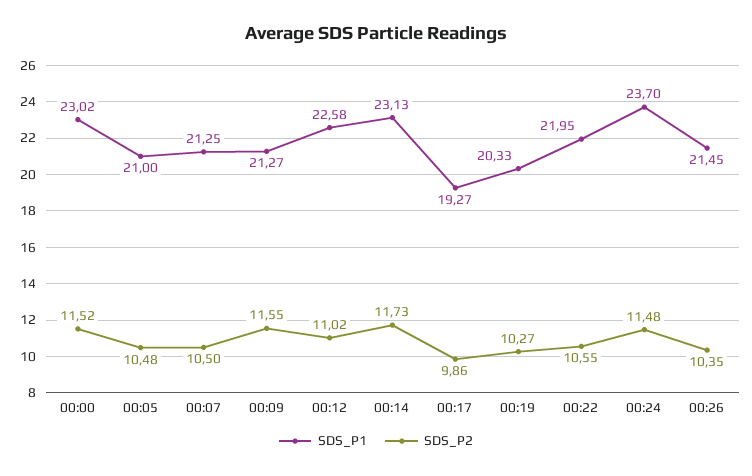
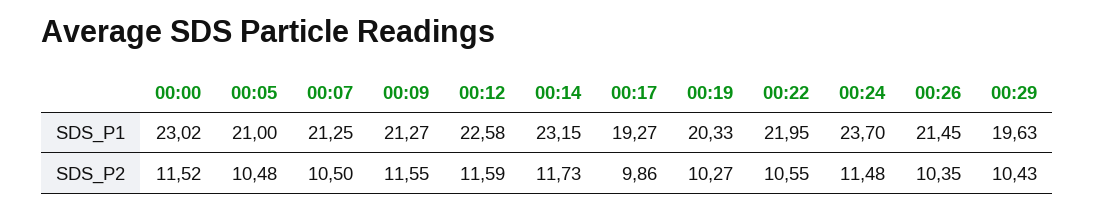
SDS_P2, 00:12: 11.02 -> 11.59
SDS_P1, 00:14: 23.13 -> 23.15
SDS_P1, 00:29: none -> 19.63
SDS_P2, 00:29: none -> 10.43

